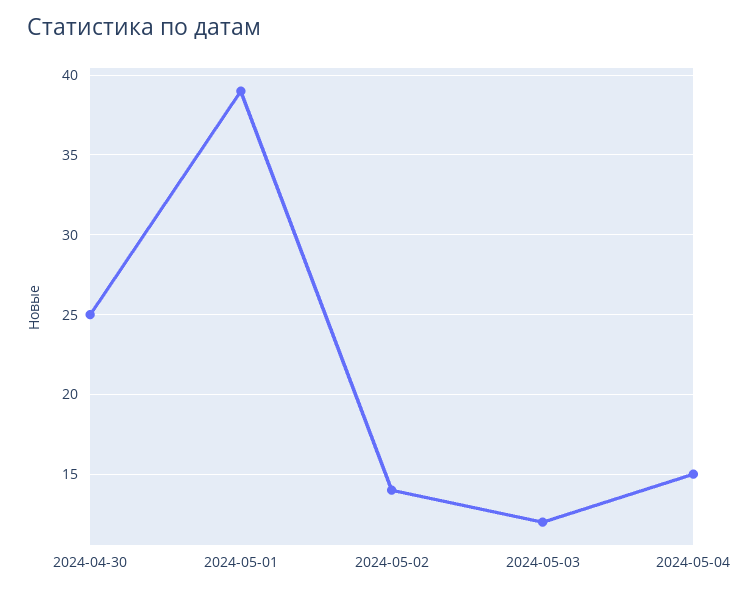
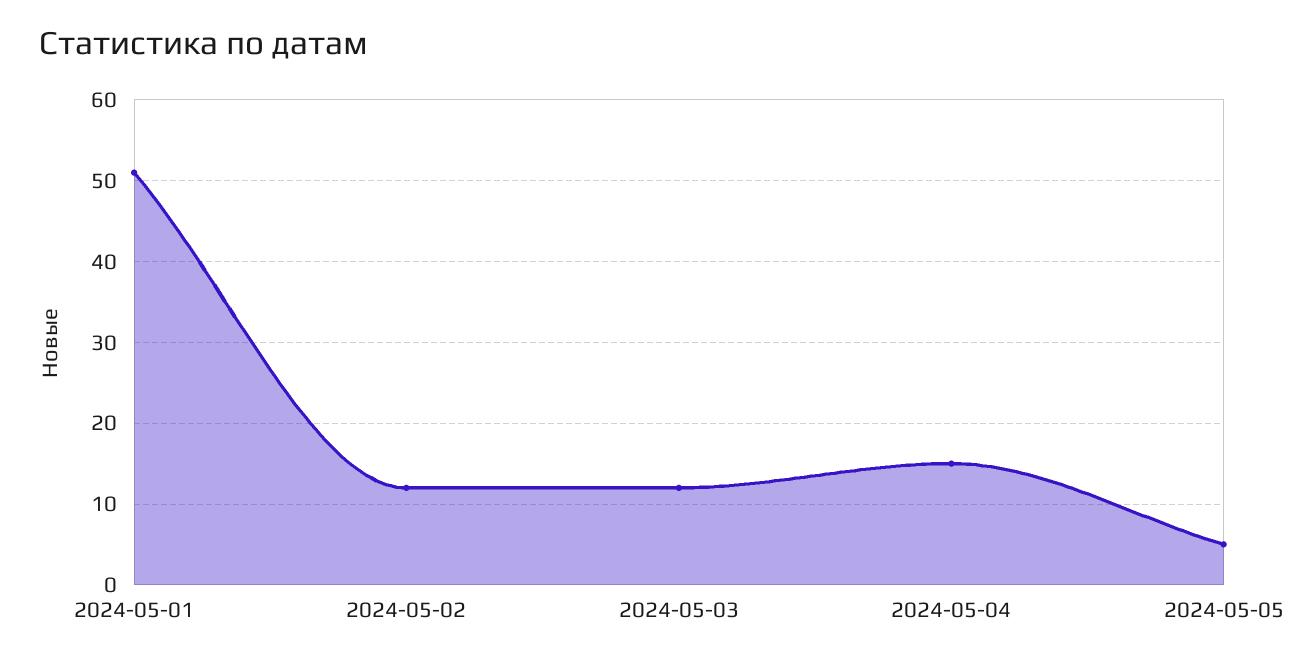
2024-04-30: 25 -> none
2024-05-01: 39 -> 51
2024-05-02: 14 -> 12
2024-05-05: none -> 5

